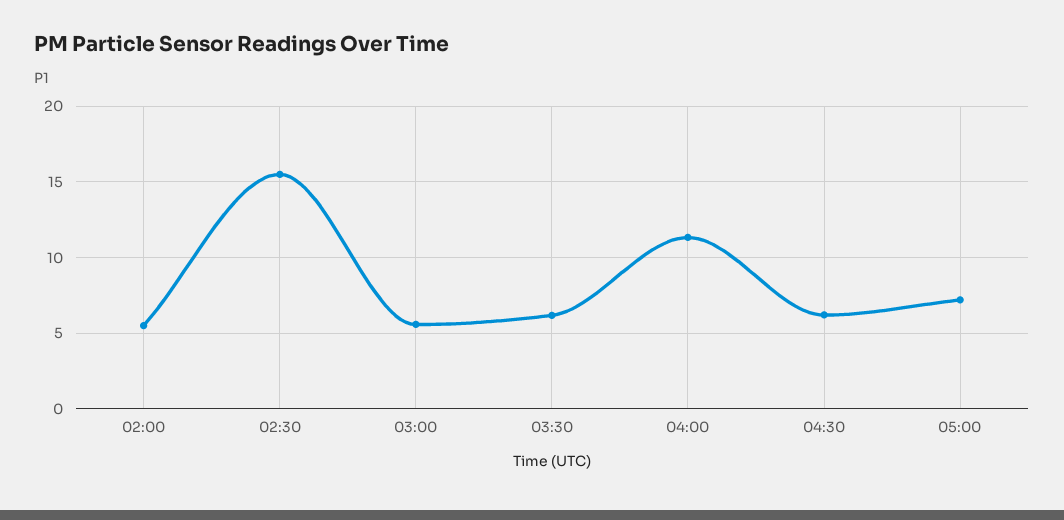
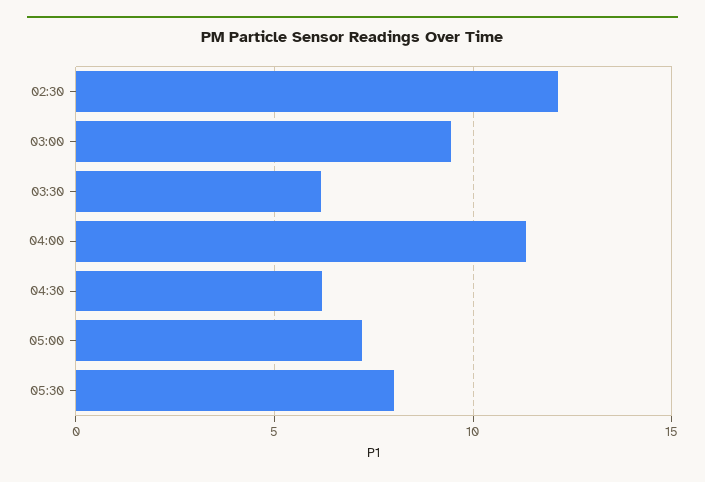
02:00: 5.5 -> none
02:30: 15.5 -> 12
03:00: 5.5 -> 9.5
05:30: none -> 8

